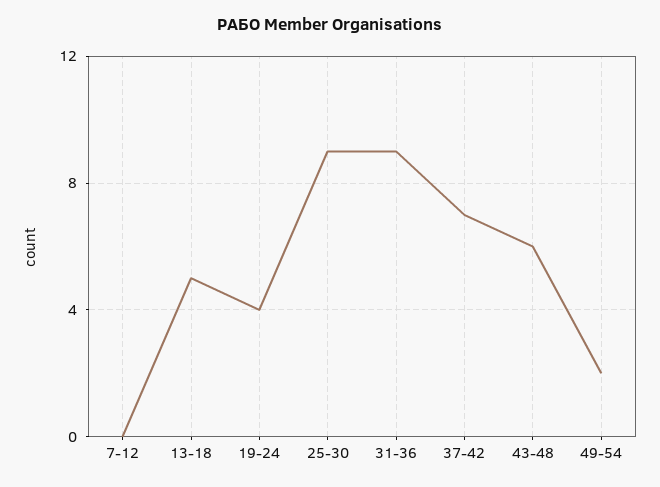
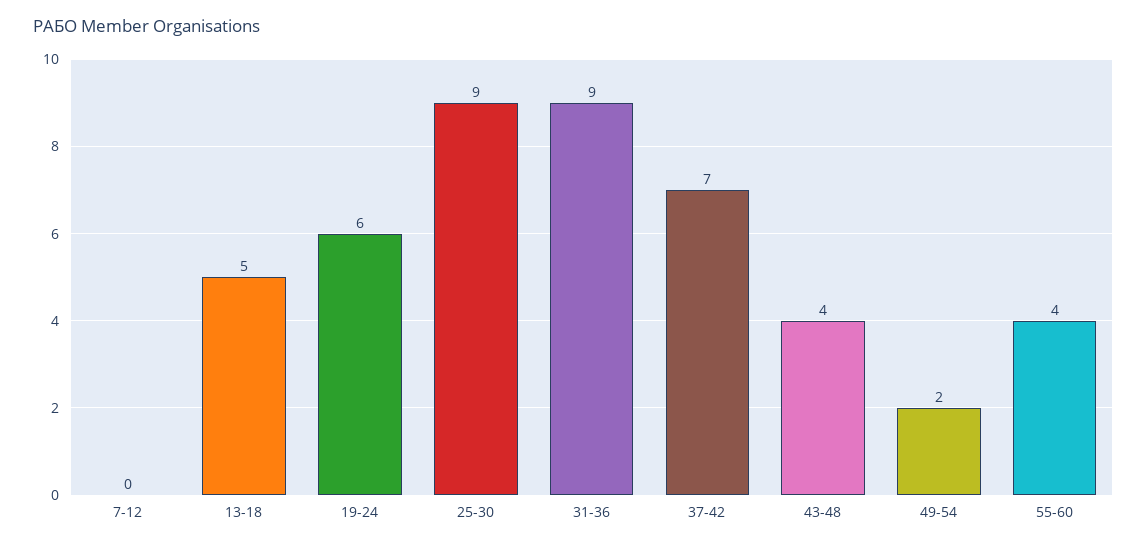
19-24: 4 -> 6
43-48: 6 -> 4
55-60: none -> 4

